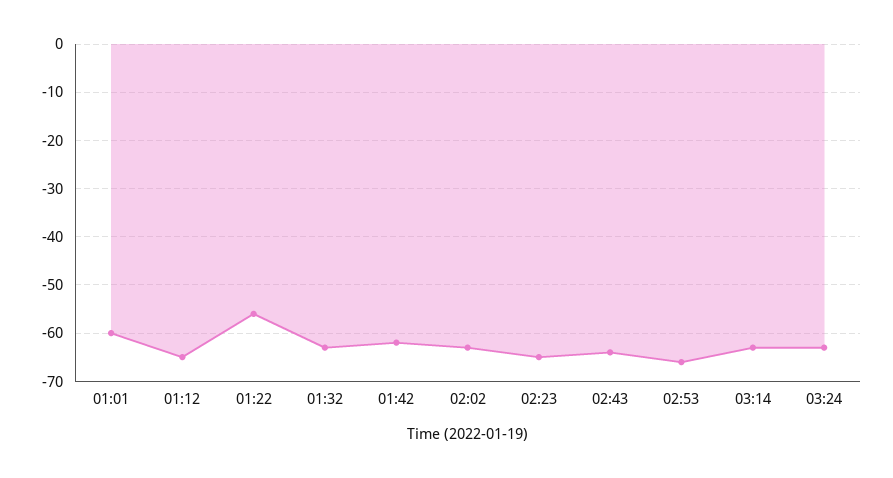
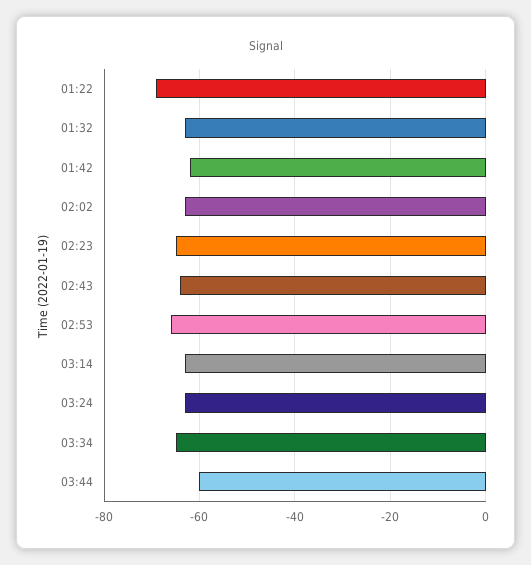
01:01: -60 -> none
01:12: -65 -> none
01:22: -55 -> -70
03:34: none -> -65
03:44: none -> -60

